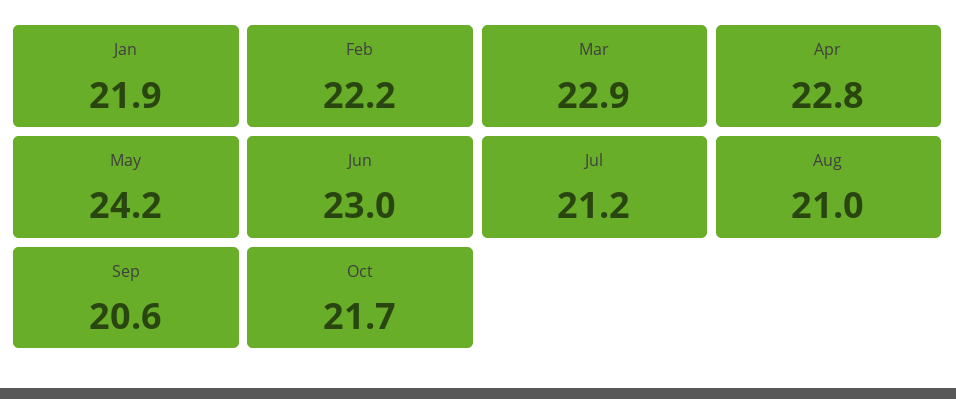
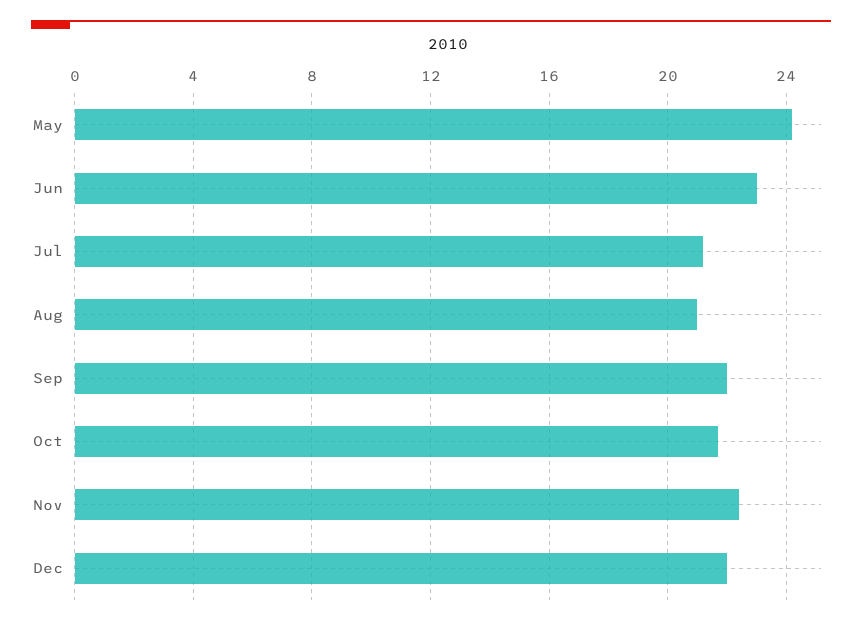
Jan: 21.9 -> none
Feb: 22.2 -> none
Mar: 22.9 -> none
Apr: 22.8 -> none
Sep: 20.6 -> 22
Nov: none -> 22.5
Dec: none -> 22

